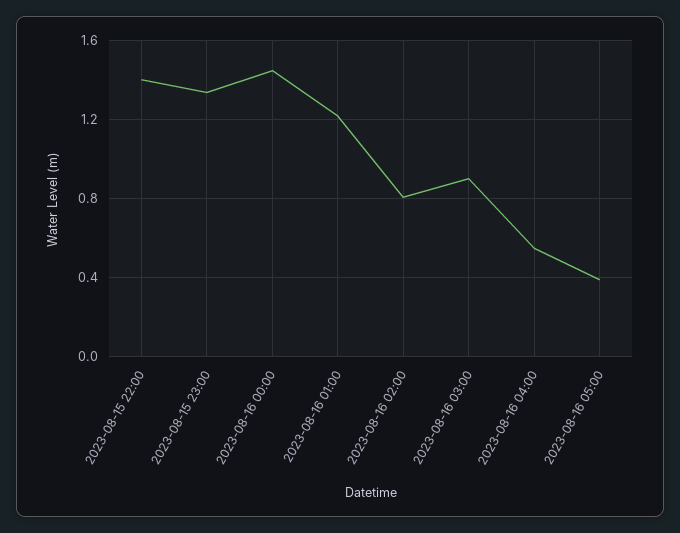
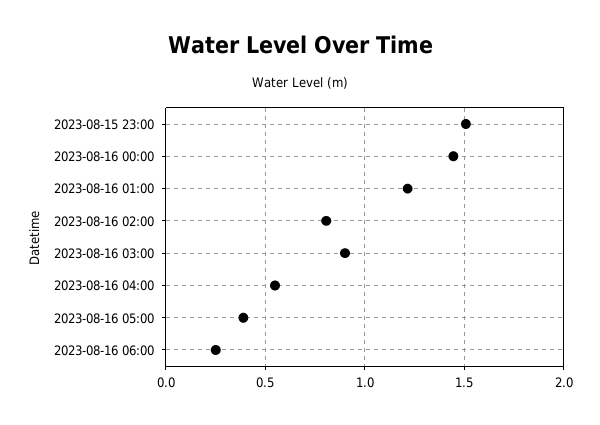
2023-08-15 22:00: 1.4 -> none
2023-08-15 23:00: 1.35 -> 1.5
2023-08-16 06:00: none -> 0.25

